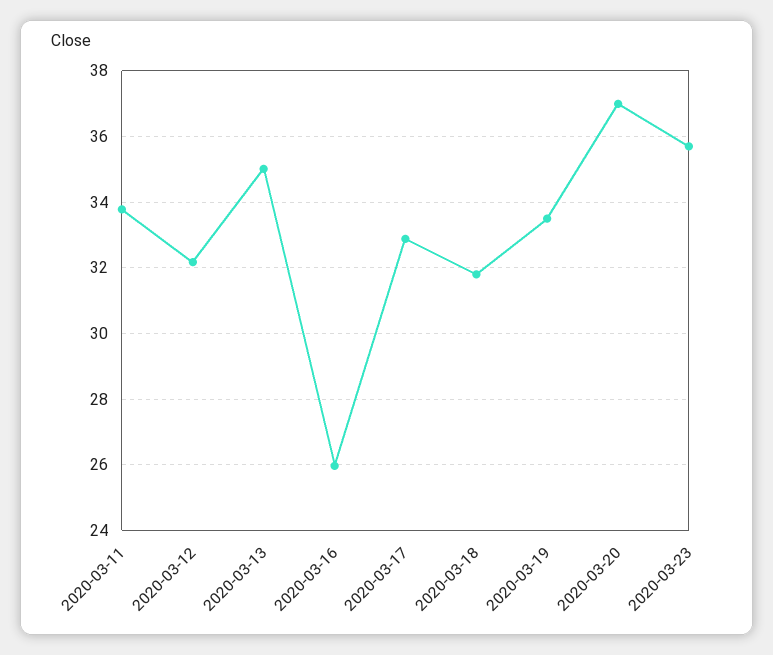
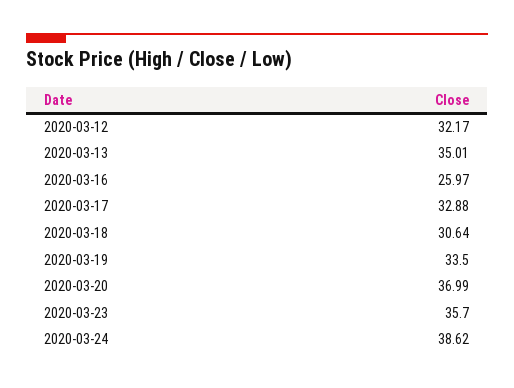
2020-03-11: 33.8 -> none
2020-03-18: 31.8 -> 30.64
2020-03-24: none -> 38.62

